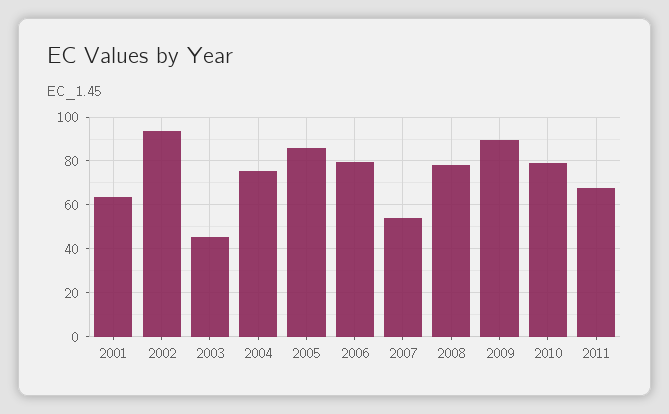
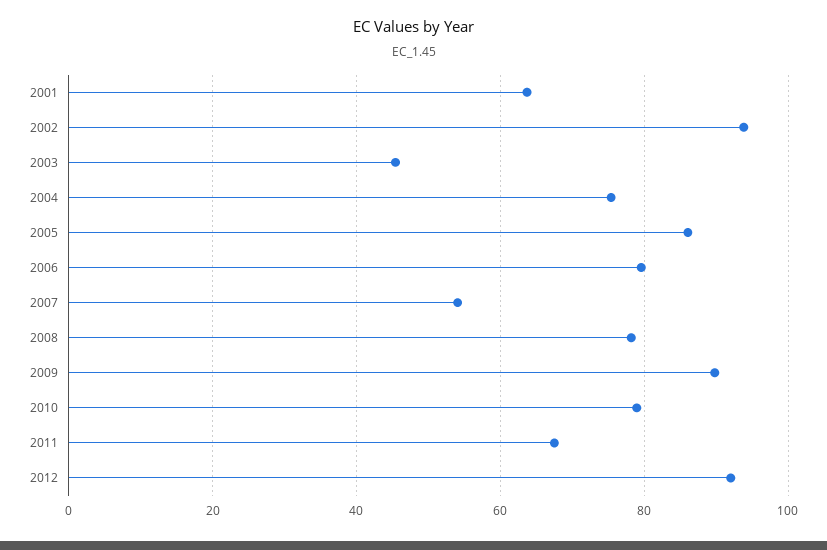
2012: none -> 92

